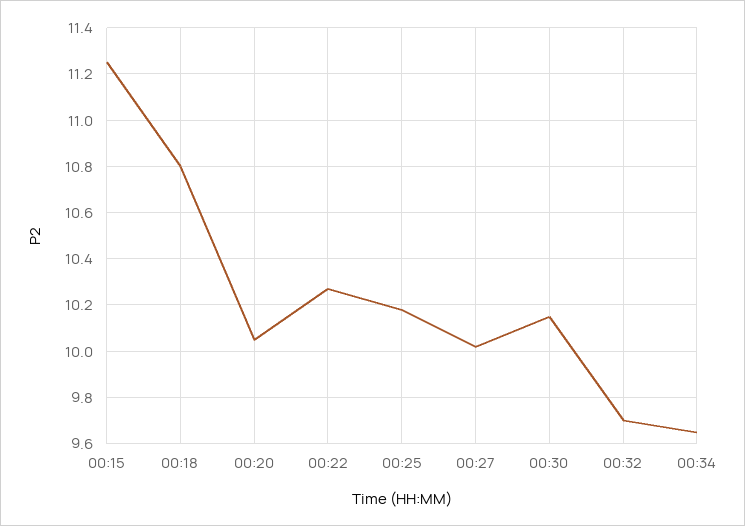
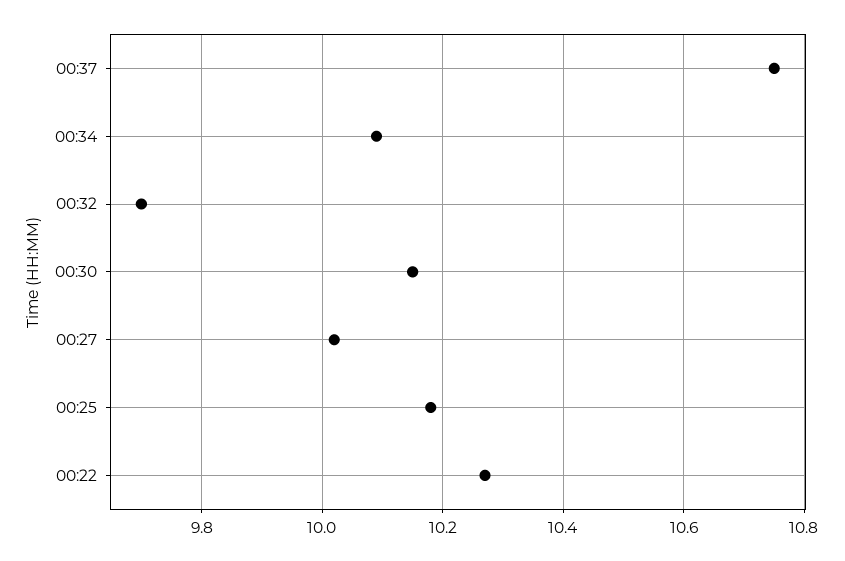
00:15: 11.25 -> none
00:18: 10.8 -> none
00:20: 10.05 -> none
00:34: 9.65 -> 10.1
00:37: none -> 10.75

